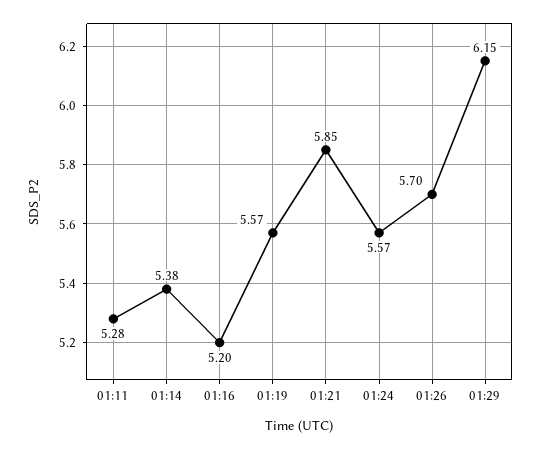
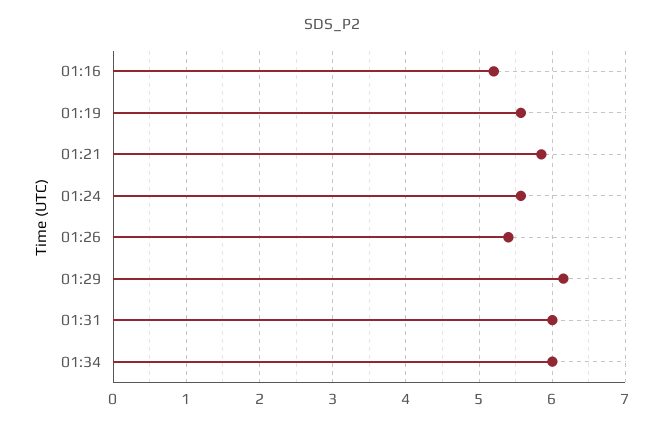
01:11: 5.28 -> none
01:14: 5.38 -> none
01:26: 5.7 -> 5.4
01:31: none -> 6
01:34: none -> 6

